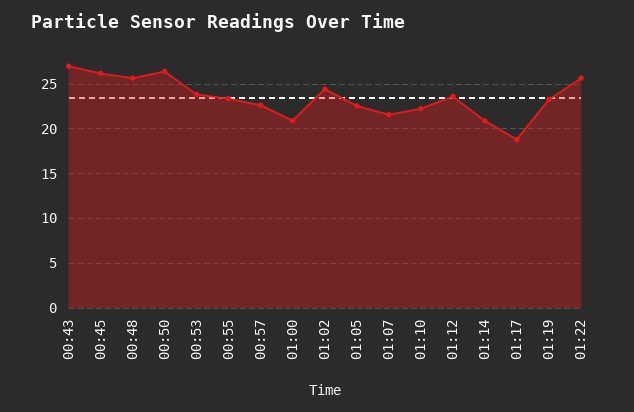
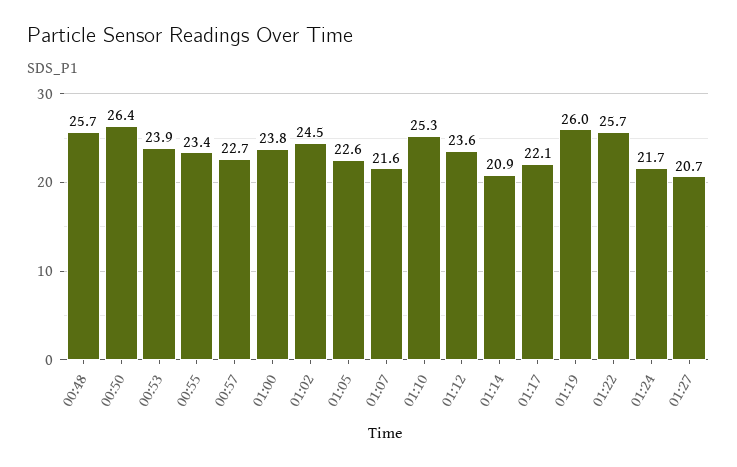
00:43: 27 -> none
00:45: 26 -> none
01:00: 21 -> 23.8
01:10: 22 -> 25.3
01:17: 19 -> 22.1
01:19: 23 -> 26
01:24: none -> 21.7
01:27: none -> 20.7

